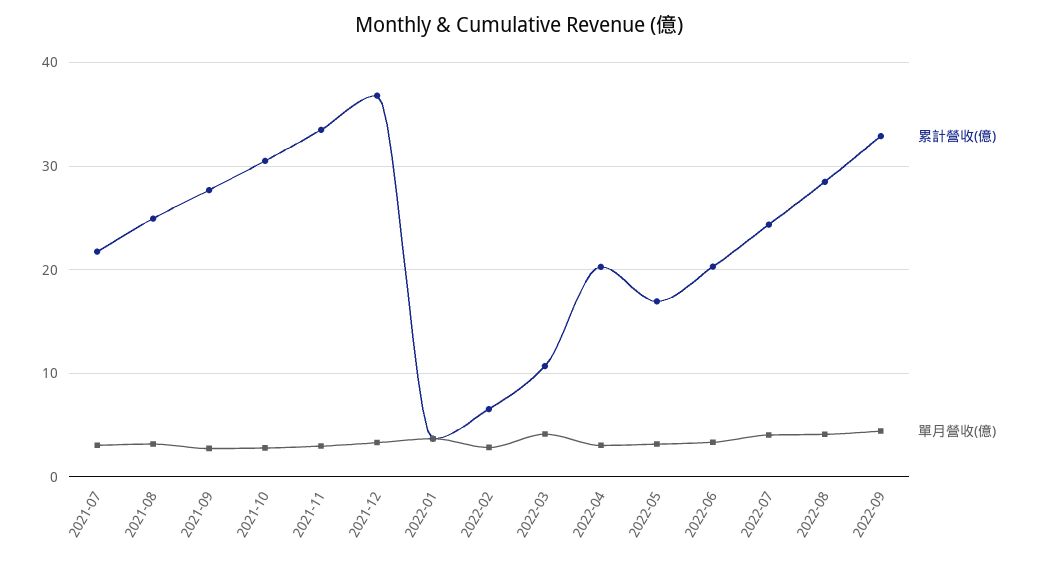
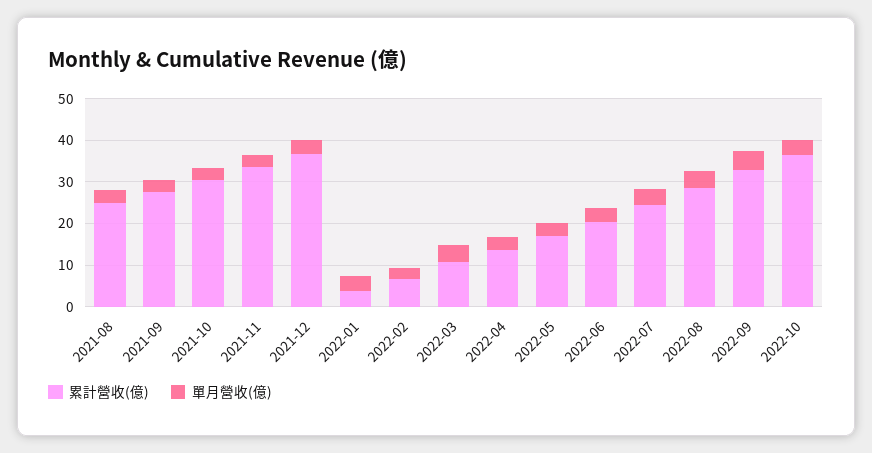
累計營收(億), 2021-07: 22 -> none
單月營收(億), 2021-07: 3 -> none
累計營收(億), 2022-04: 20 -> 14
累計營收(億), 2022-10: none -> 36
單月營收(億), 2022-10: none -> 4

